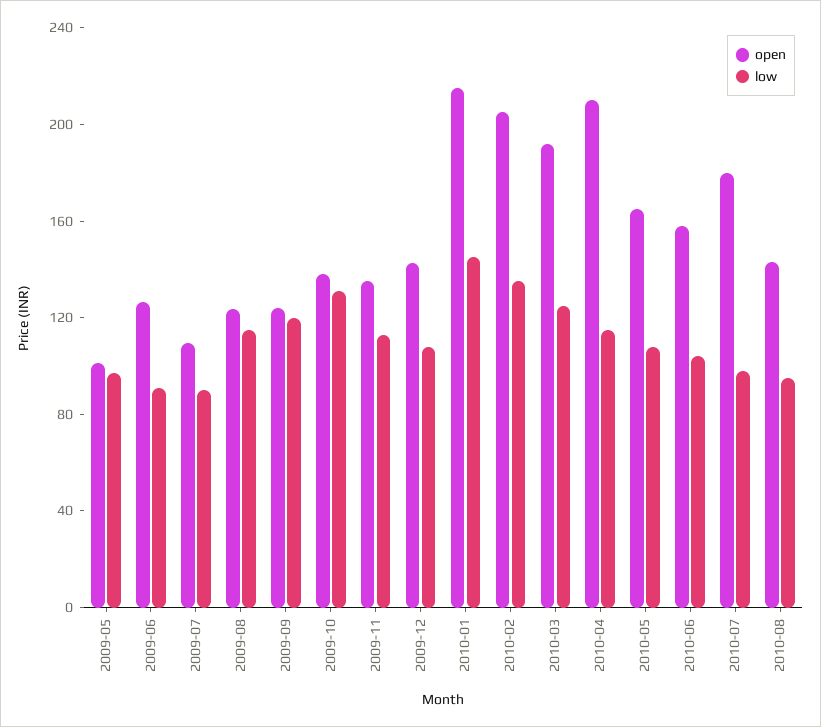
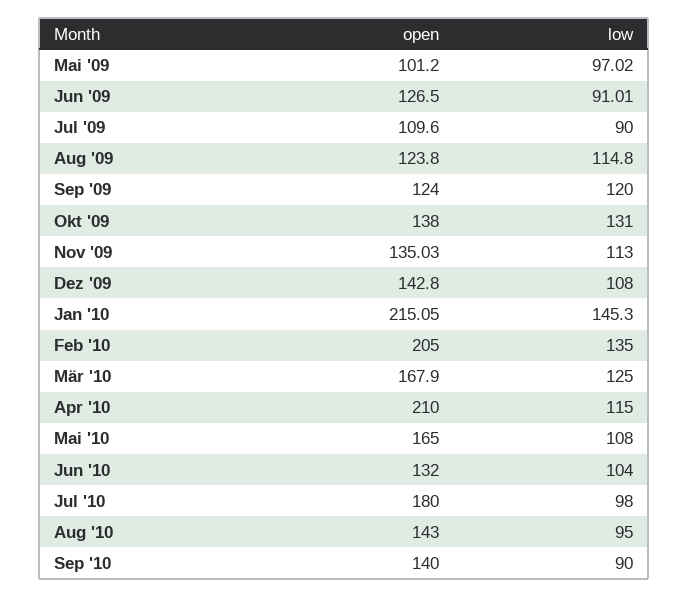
open, 2010-03: 190 -> 167.9
open, 2010-06: 160 -> 132
open, Sep '10: none -> 140
low, Sep '10: none -> 90

